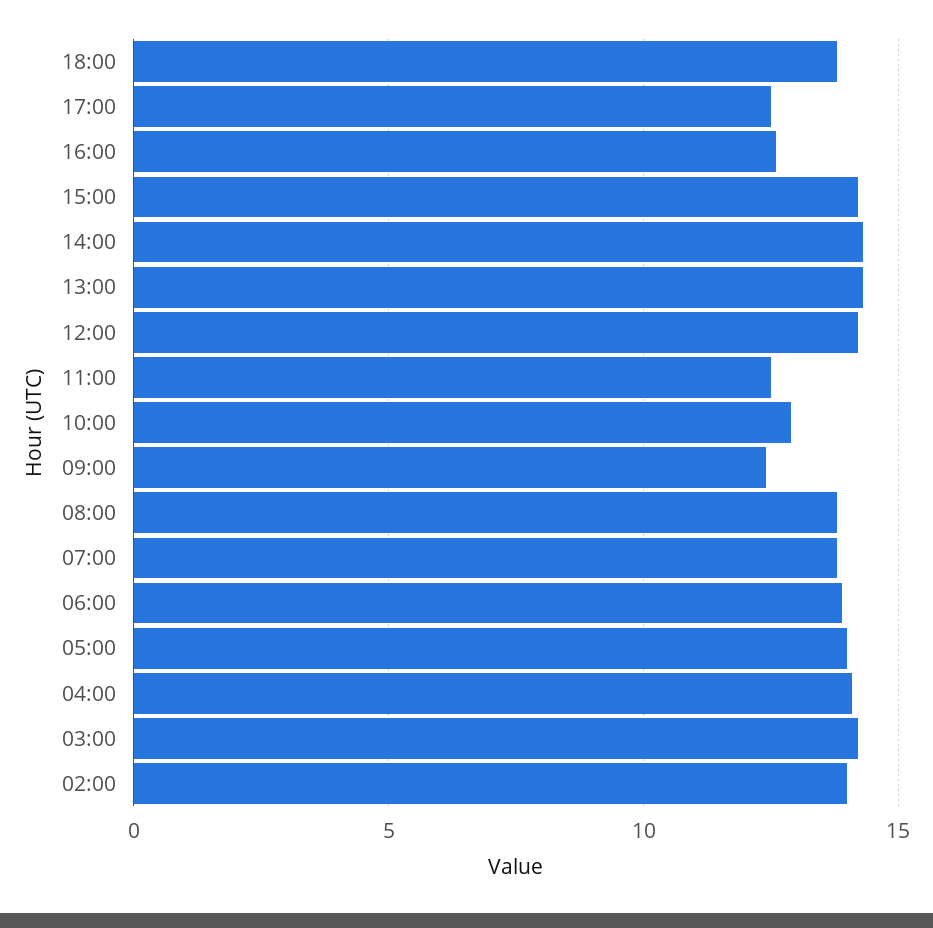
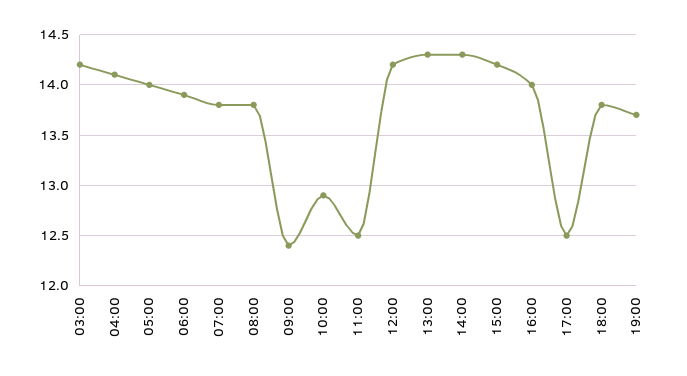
16:00: 12.5 -> 14
02:00: 14 -> none
19:00: none -> 13.7

